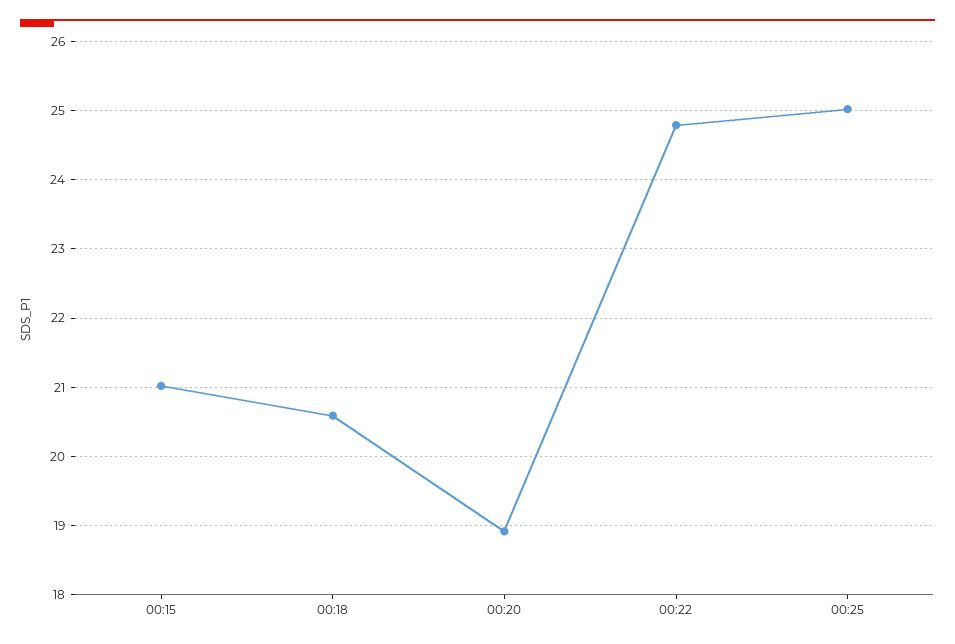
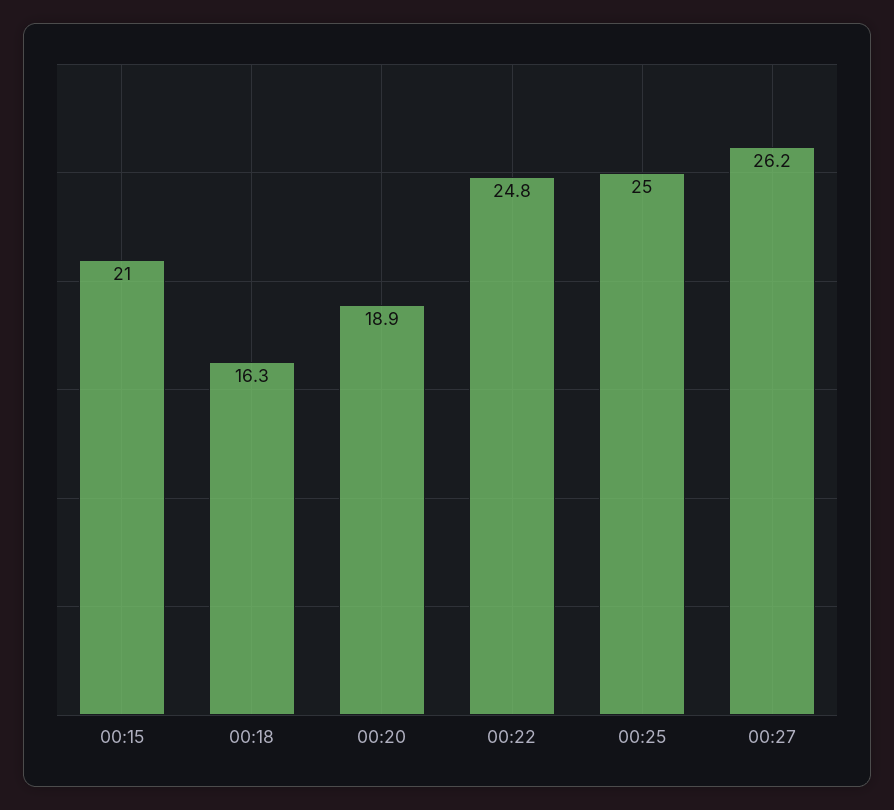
00:18: 20.6 -> 16.3
00:27: none -> 26.2

